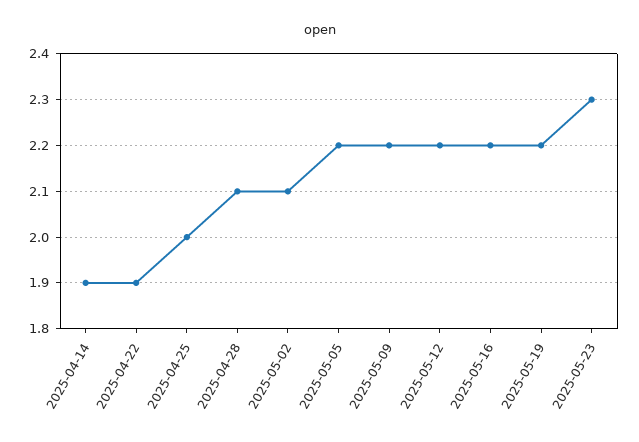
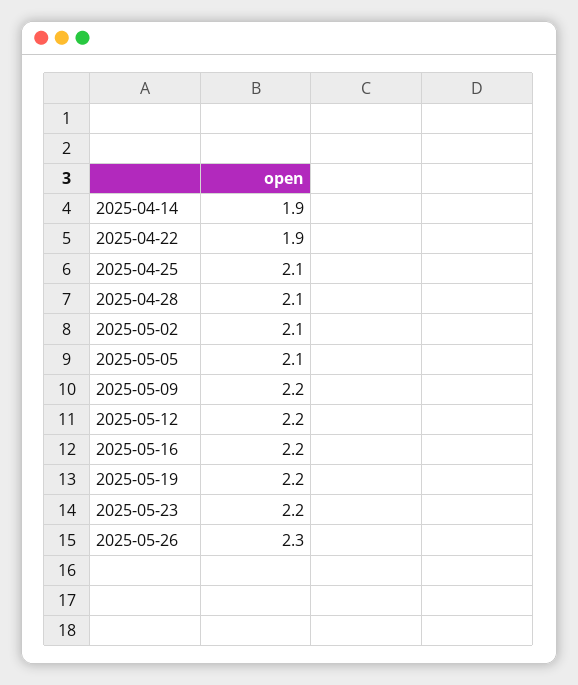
2025-04-25: 2 -> 2.1
2025-05-05: 2.2 -> 2.1
2025-05-23: 2.3 -> 2.2
2025-05-26: none -> 2.3

